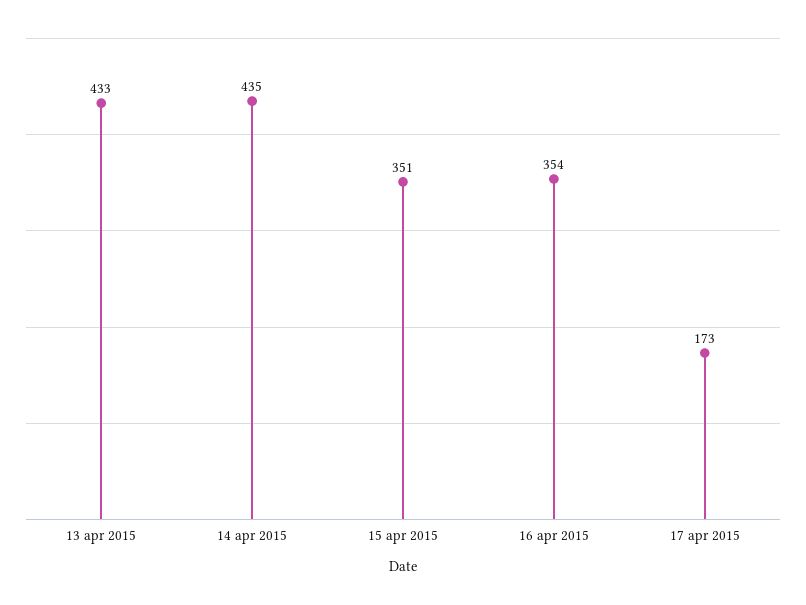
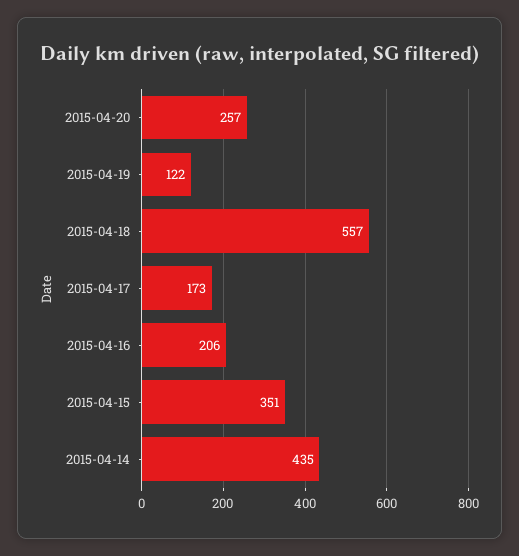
13 apr 2015: 433 -> none
16 apr 2015: 354 -> 206
2015-04-20: none -> 257
2015-04-19: none -> 122
2015-04-18: none -> 557

